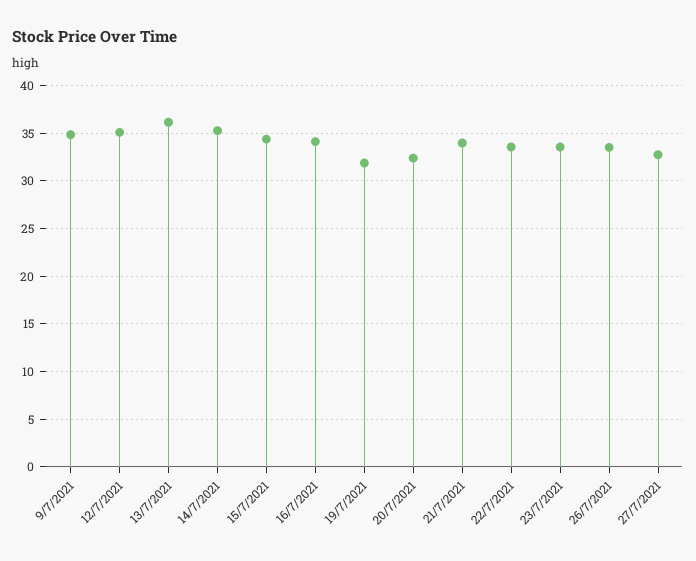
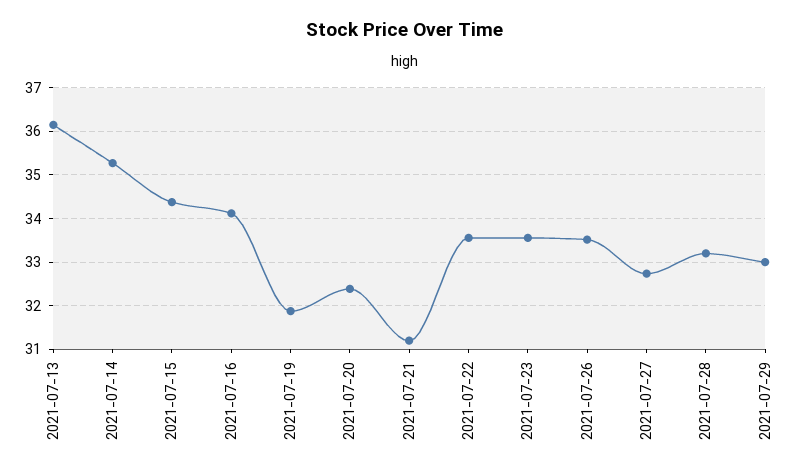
9/7/2021: 35 -> none
12/7/2021: 35 -> none
21/7/2021: 34 -> 31.2
2021-07-28: none -> 33.2
2021-07-29: none -> 33

